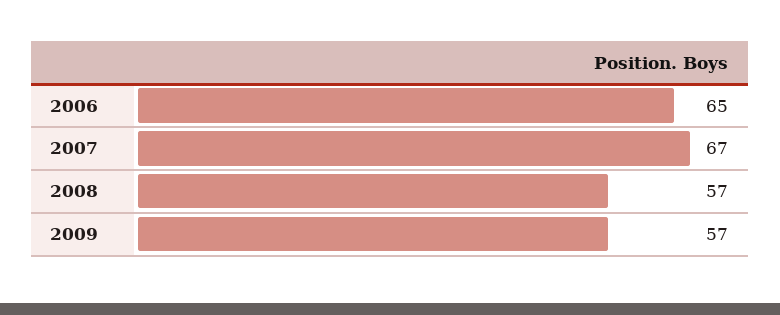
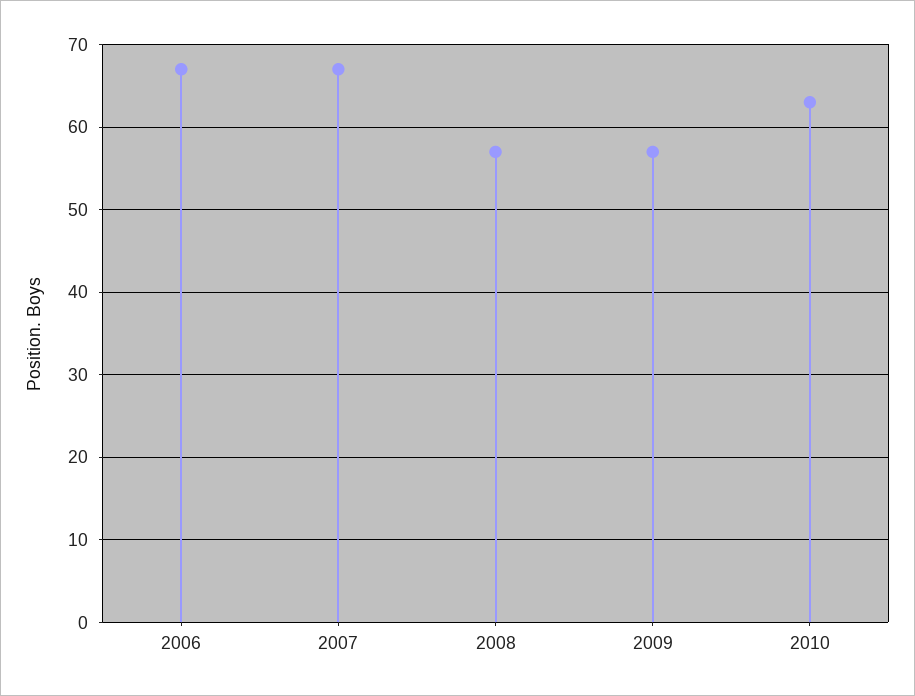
2006: 65 -> 67
2010: none -> 63

